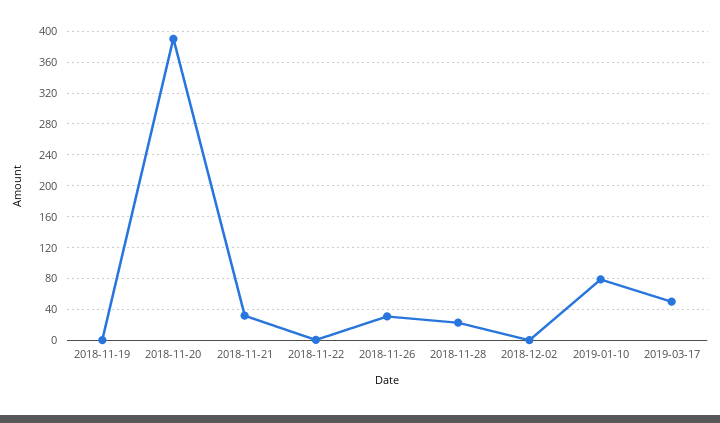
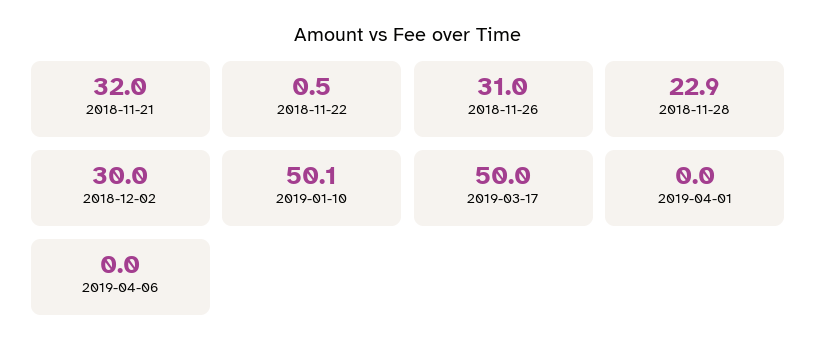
2018-11-19: 0 -> none
2018-11-20: 390 -> none
2018-12-02: 0 -> 30
2019-01-10: 80 -> 50.1
2019-04-01: none -> 0
2019-04-06: none -> 0

